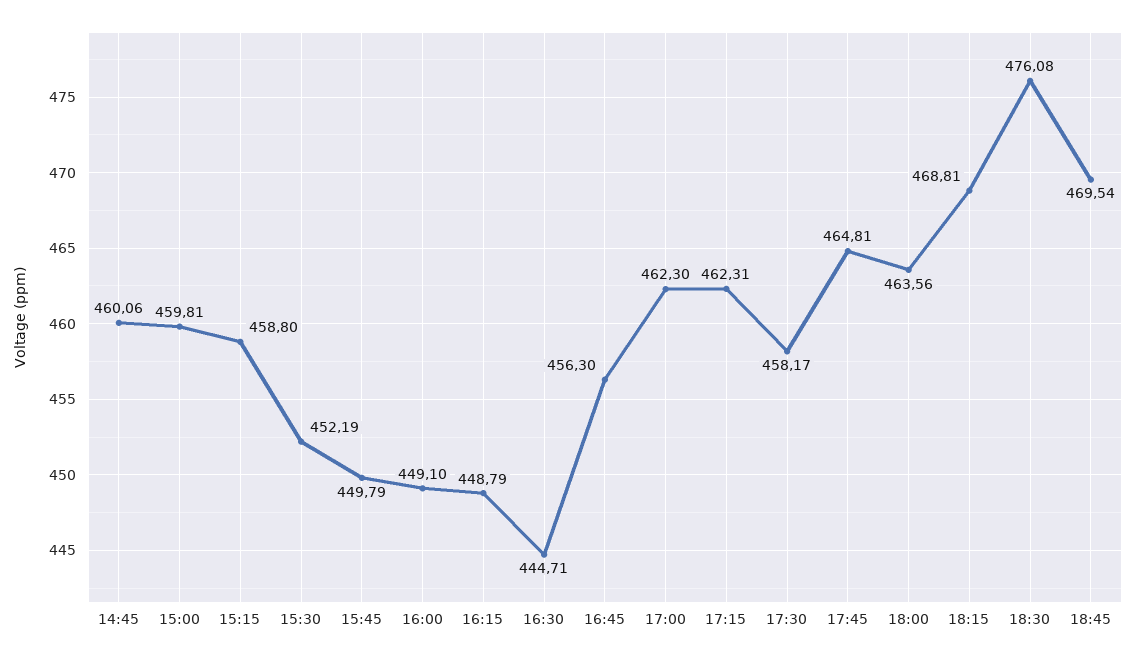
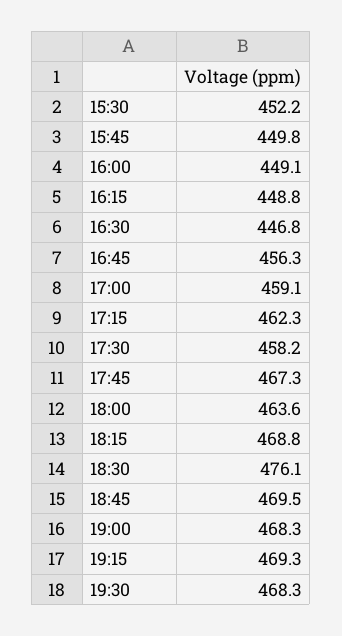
14:45: 460.06 -> none
15:00: 459.81 -> none
15:15: 458.8 -> none
16:30: 444.71 -> 446.8
17:00: 462.3 -> 459.1
17:45: 464.81 -> 467.3
19:00: none -> 468.3
19:15: none -> 469.3
19:30: none -> 468.3

